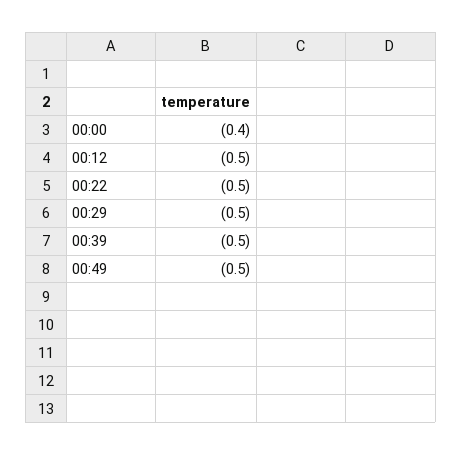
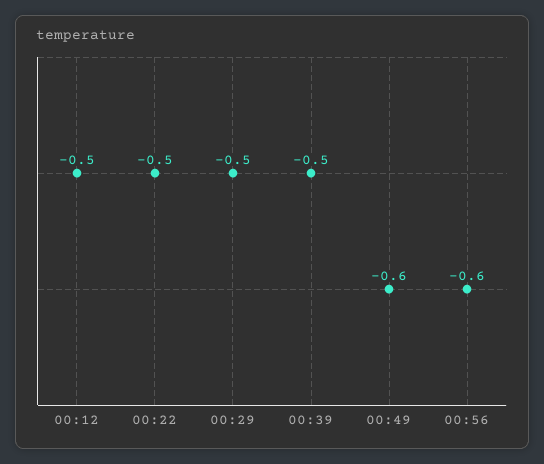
00:00: -0.4 -> none
00:49: -0.5 -> -0.6
00:56: none -> -0.6

